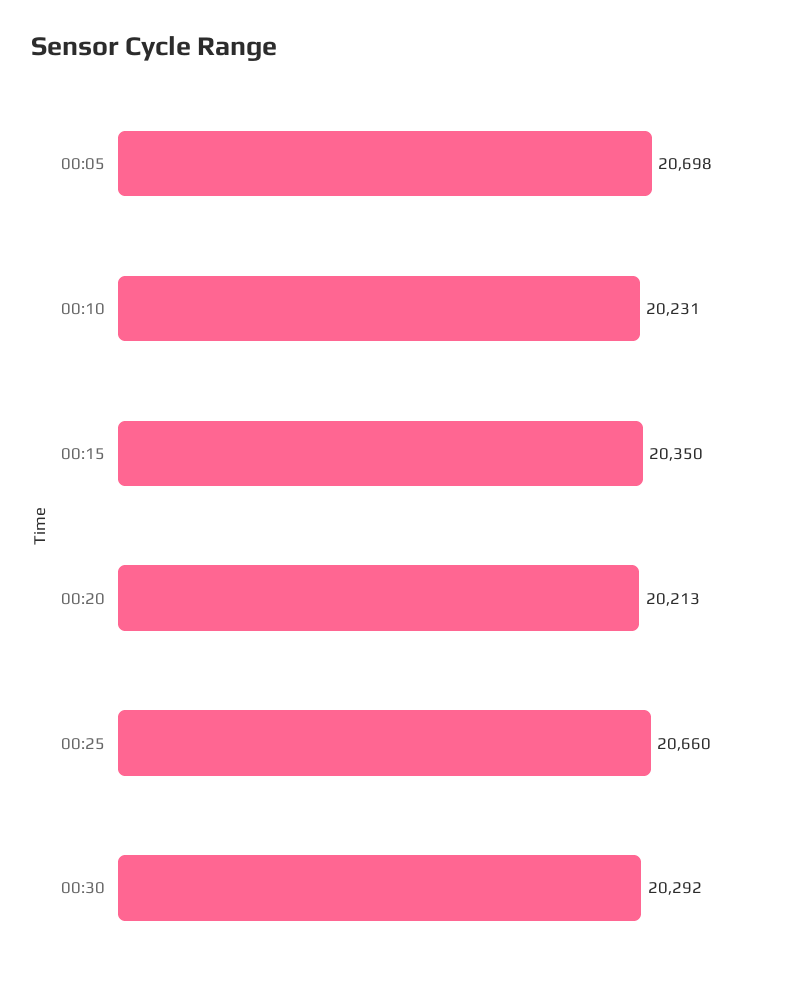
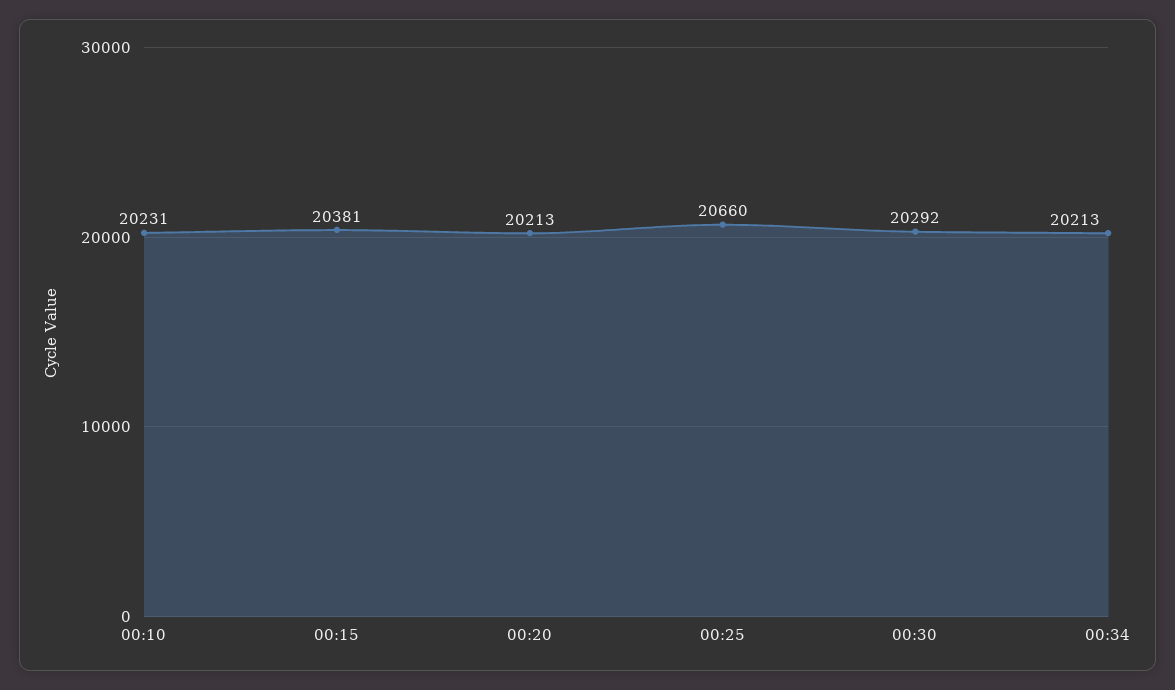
00:05: 20698 -> none
00:15: 20350 -> 20381
00:34: none -> 20213

